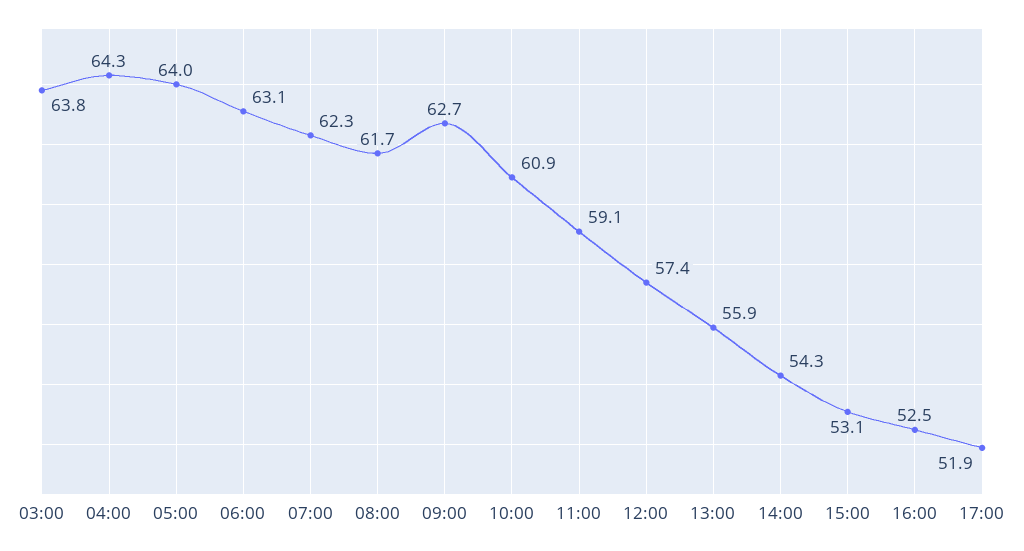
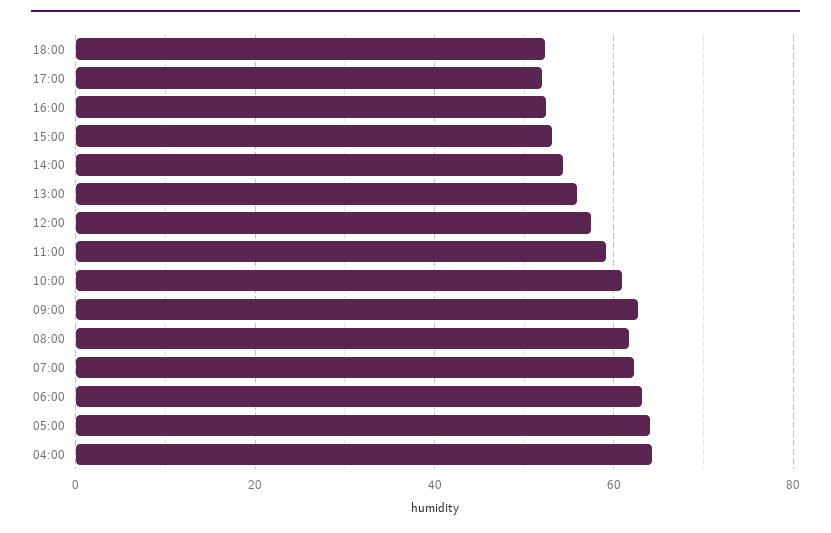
03:00: 63.8 -> none
18:00: none -> 52

